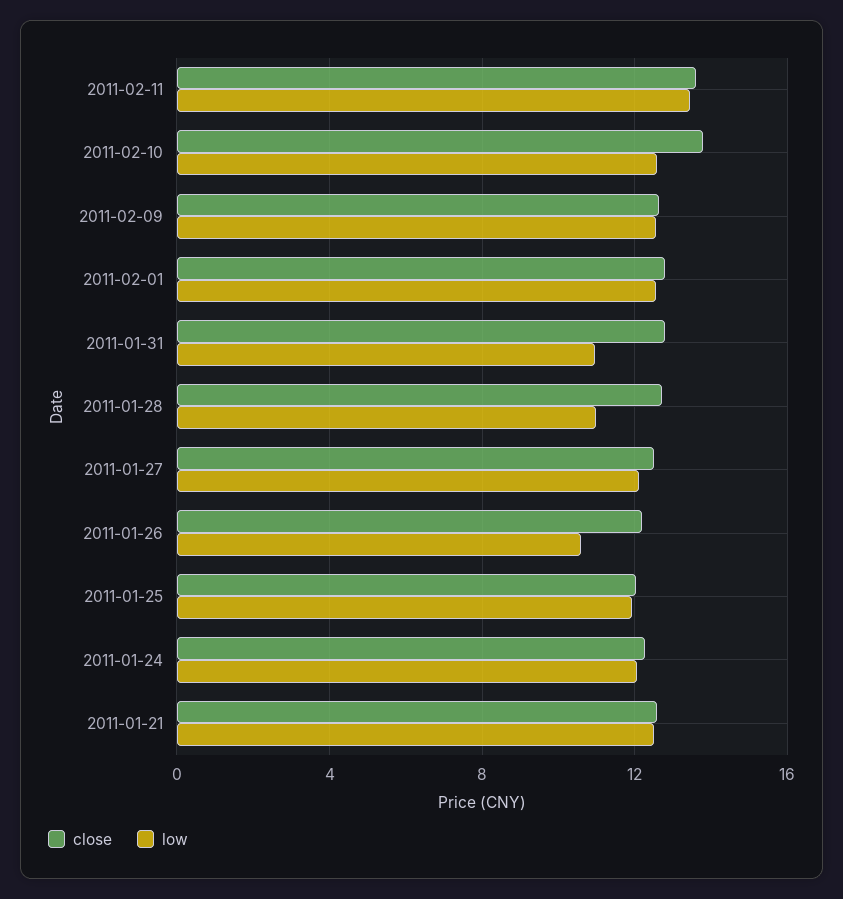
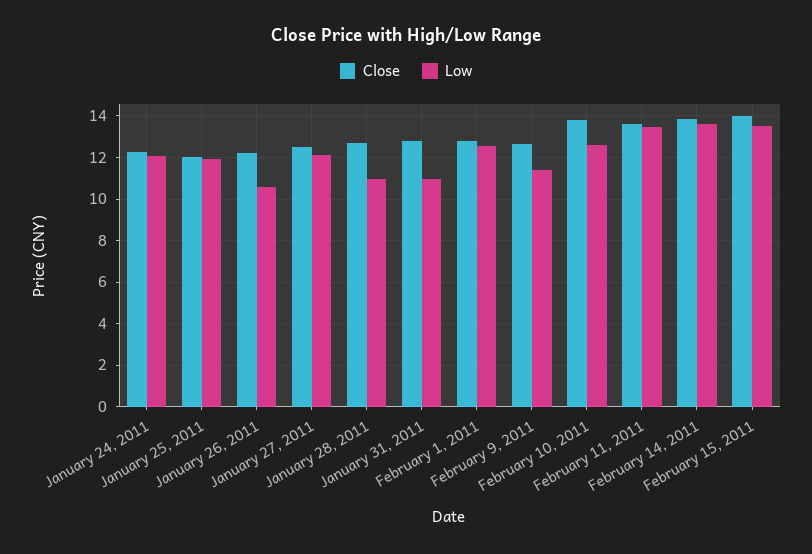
low, 2011-02-09: 12.5 -> 11.5
close, 2011-01-21: 12.5 -> none
low, 2011-01-21: 12.5 -> none
close, February 14, 2011: none -> 14
low, February 14, 2011: none -> 13.5
close, February 15, 2011: none -> 14
low, February 15, 2011: none -> 13.5

